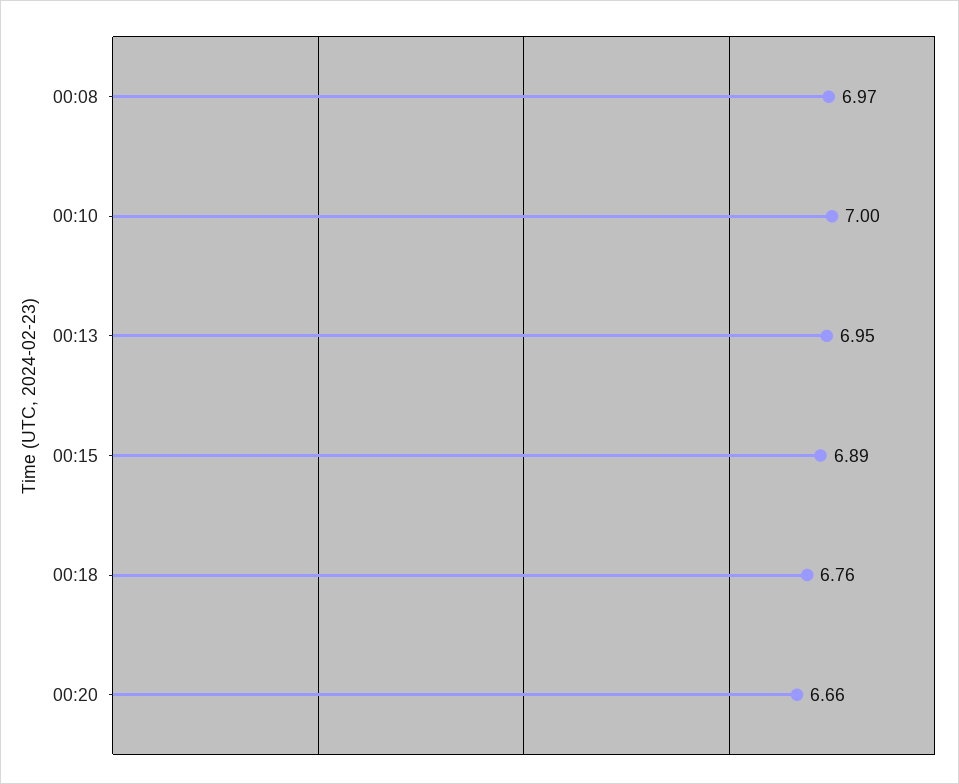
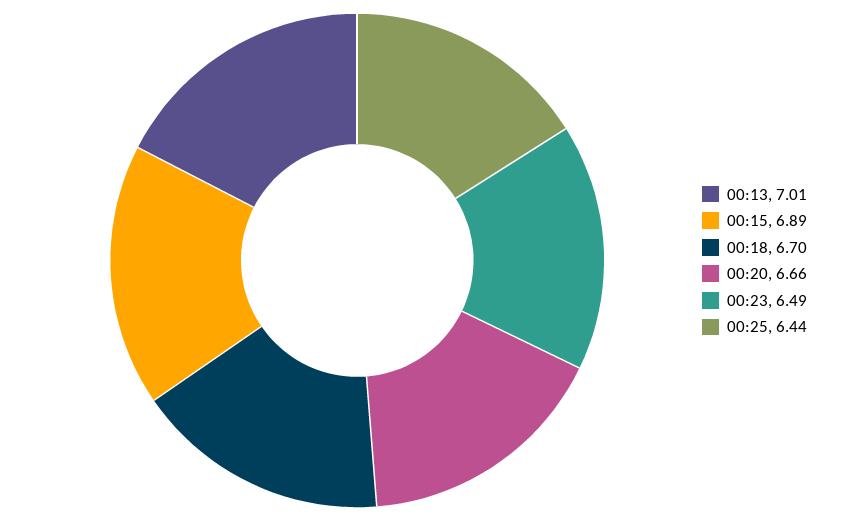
00:08: 6.97 -> none
00:10: 7 -> none
00:13: 6.95 -> 7.01
00:18: 6.76 -> 6.7
00:23: none -> 6.49
00:25: none -> 6.44

